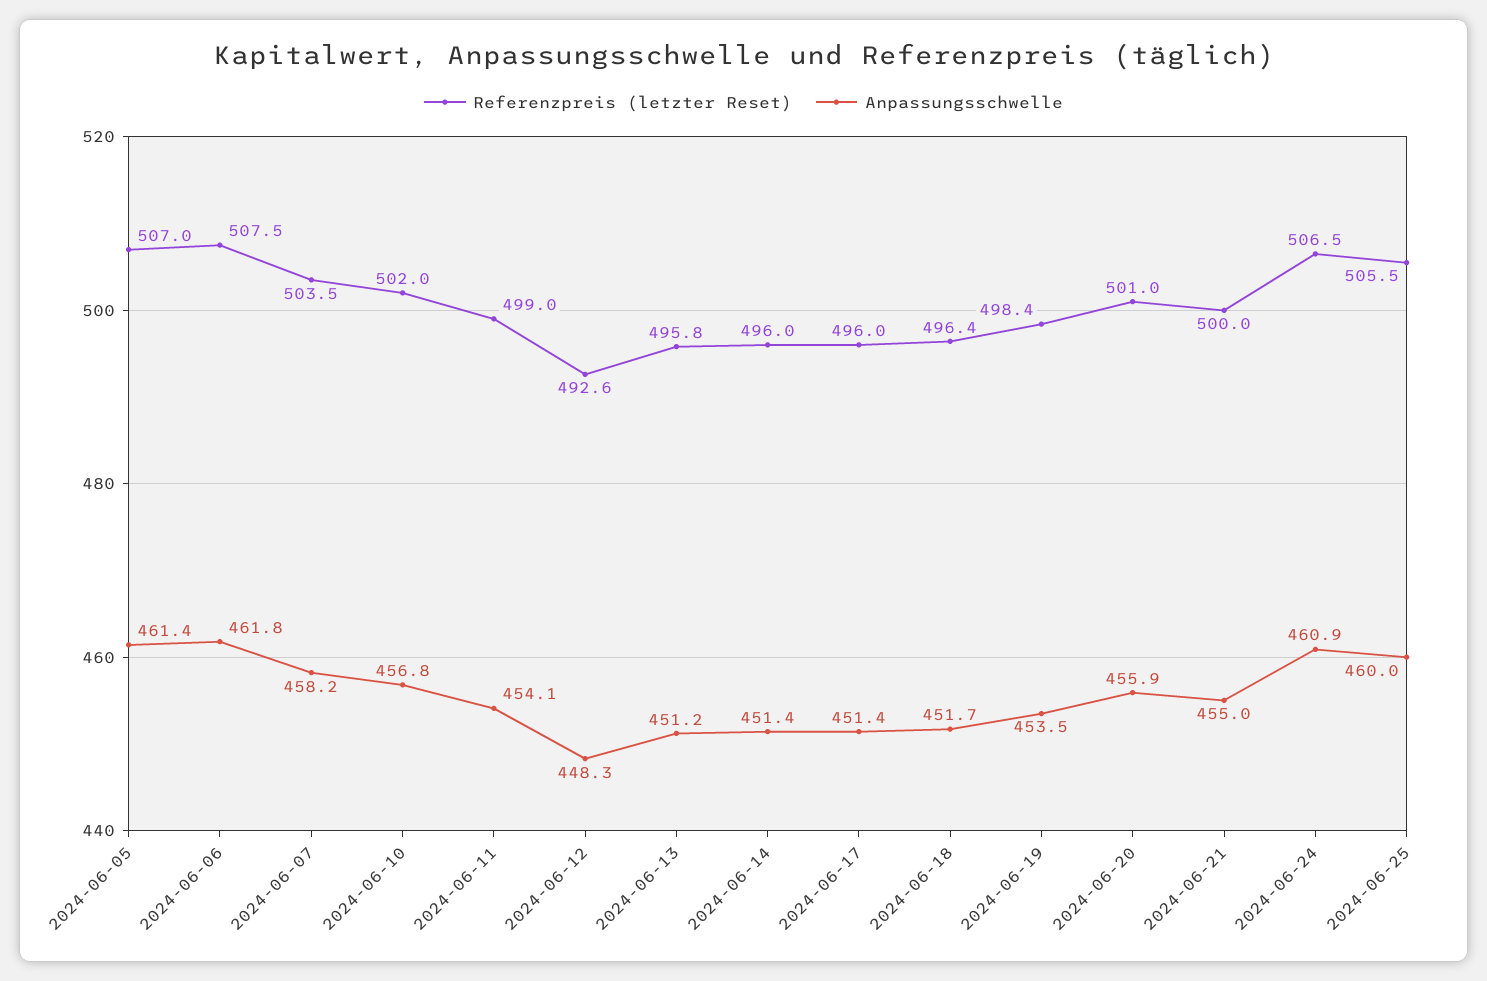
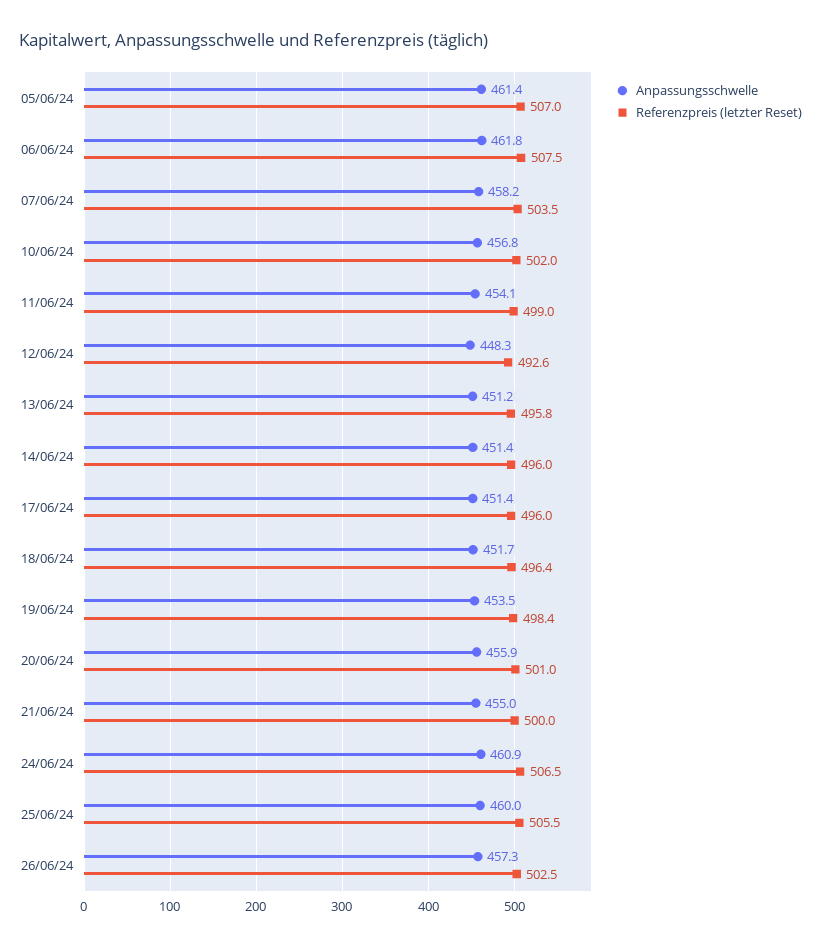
Anpassungsschwelle, 26/06/24: none -> 457.3
Referenzpreis (letzter Reset), 26/06/24: none -> 502.5

